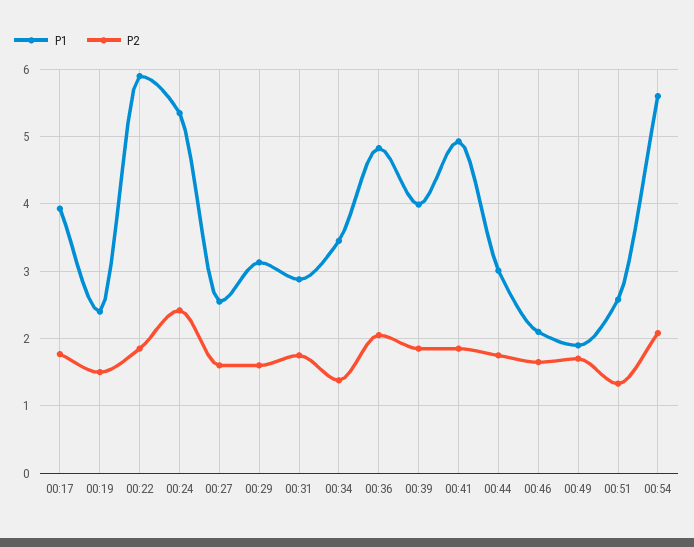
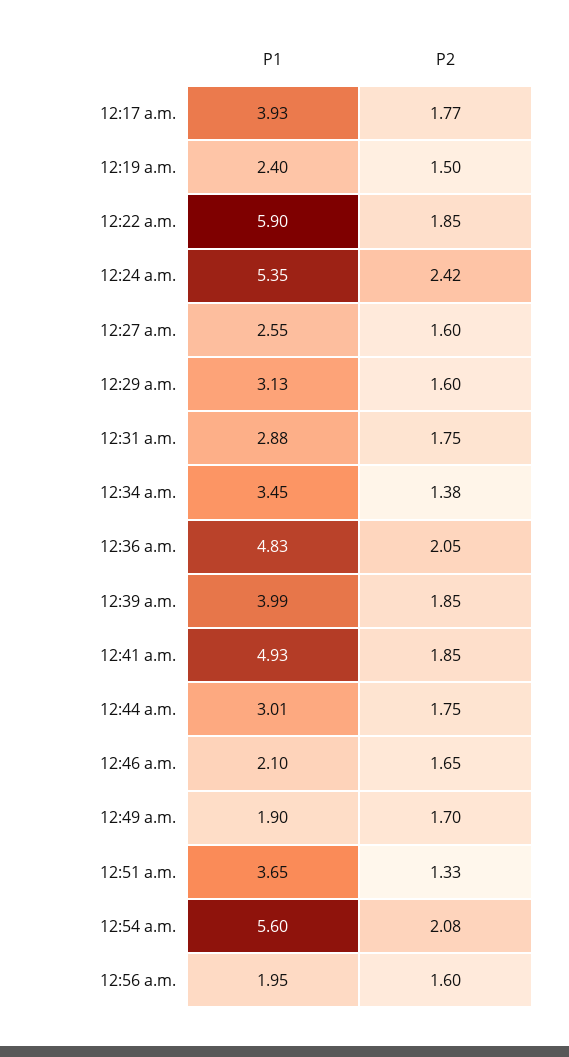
P1, 00:51: 2.6 -> 3.65
P1, 12:56 a.m.: none -> 1.95
P2, 12:56 a.m.: none -> 1.6

